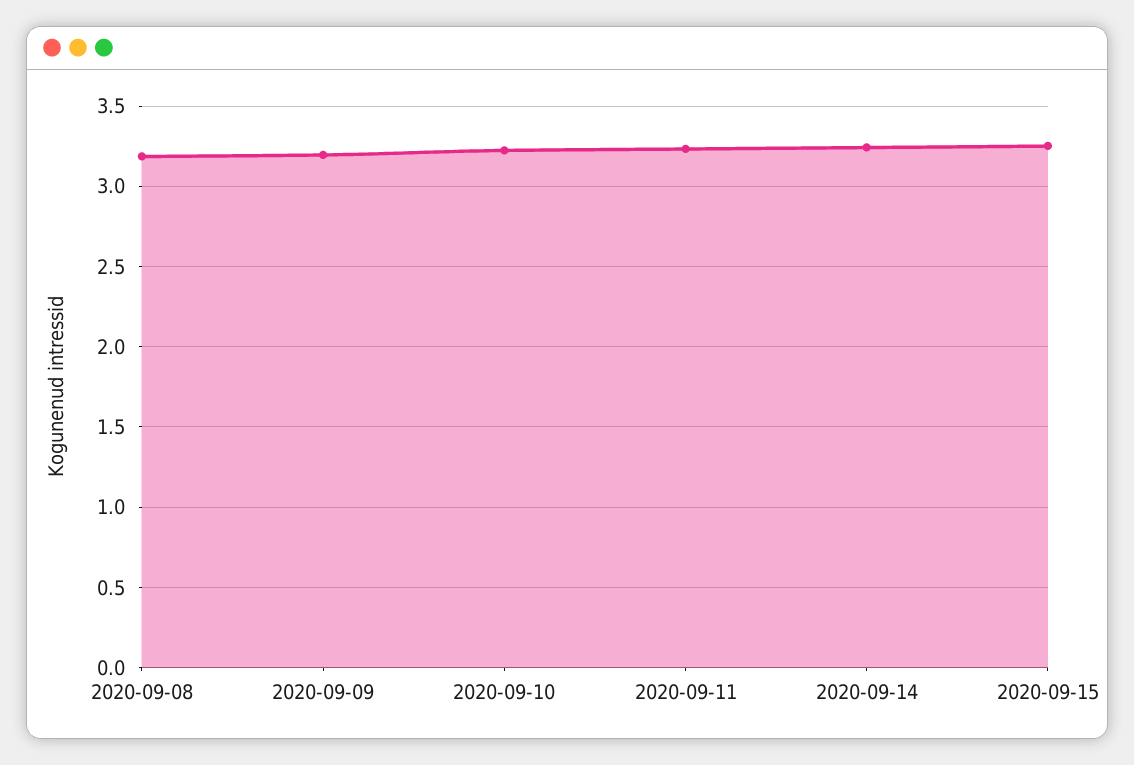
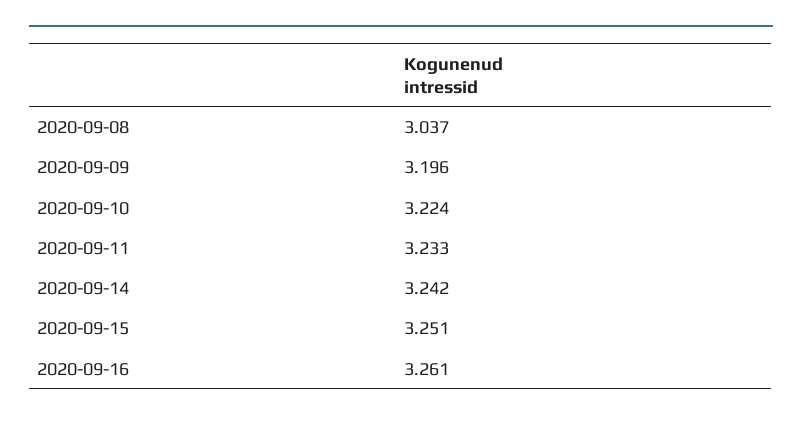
2020-09-08: 3.2 -> 3.037
2020-09-16: none -> 3.261

